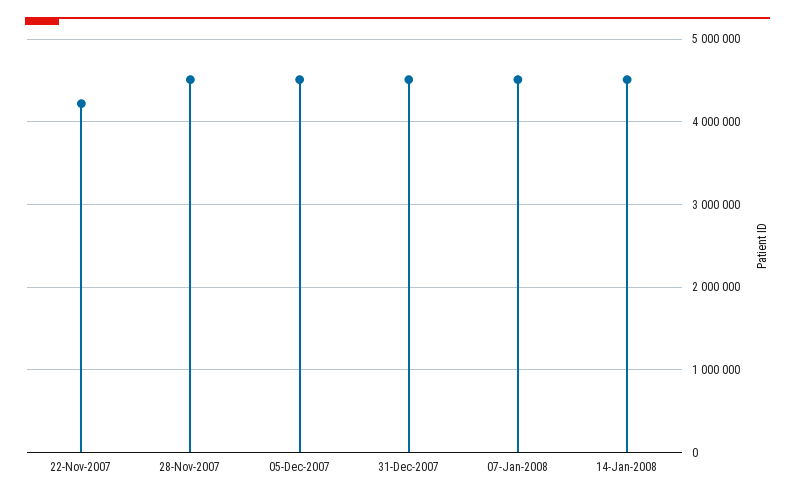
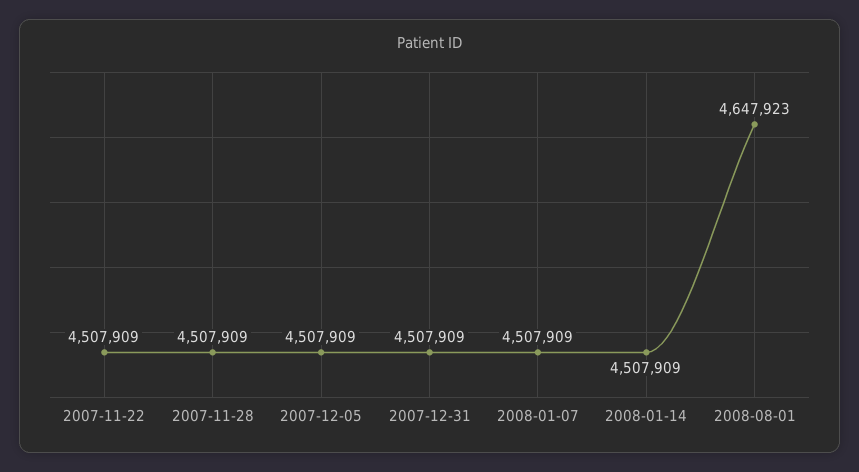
22-Nov-2007: 4200000 -> 4507909
2008-08-01: none -> 4647923

